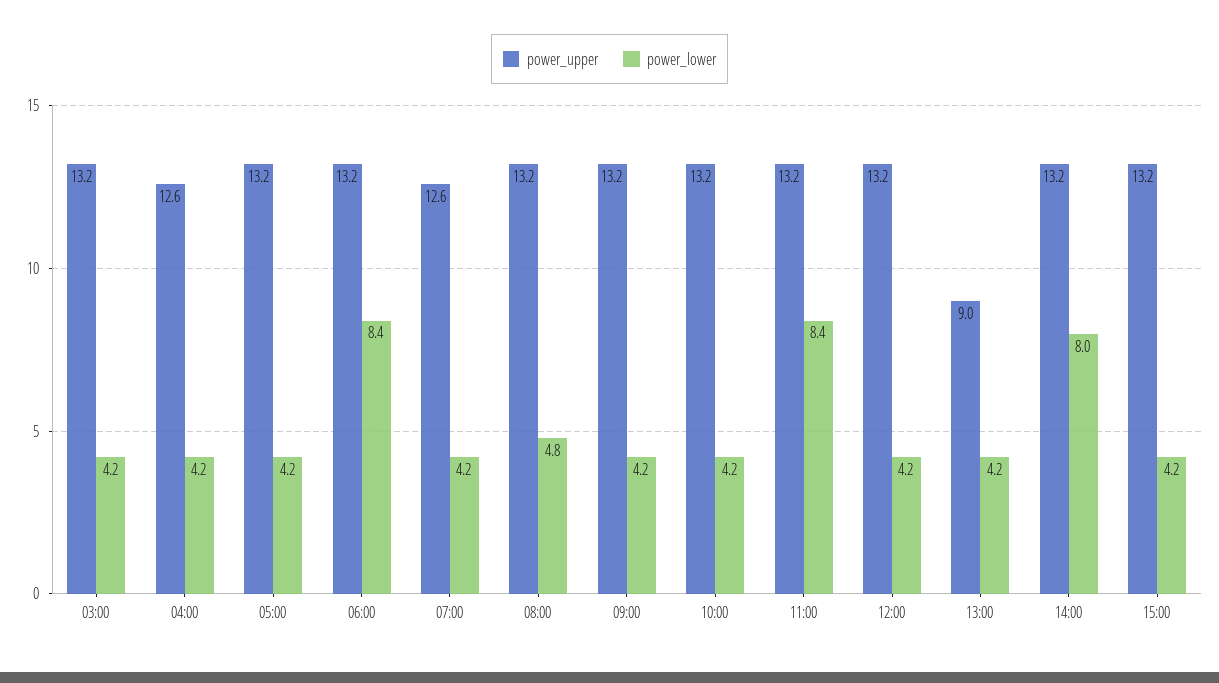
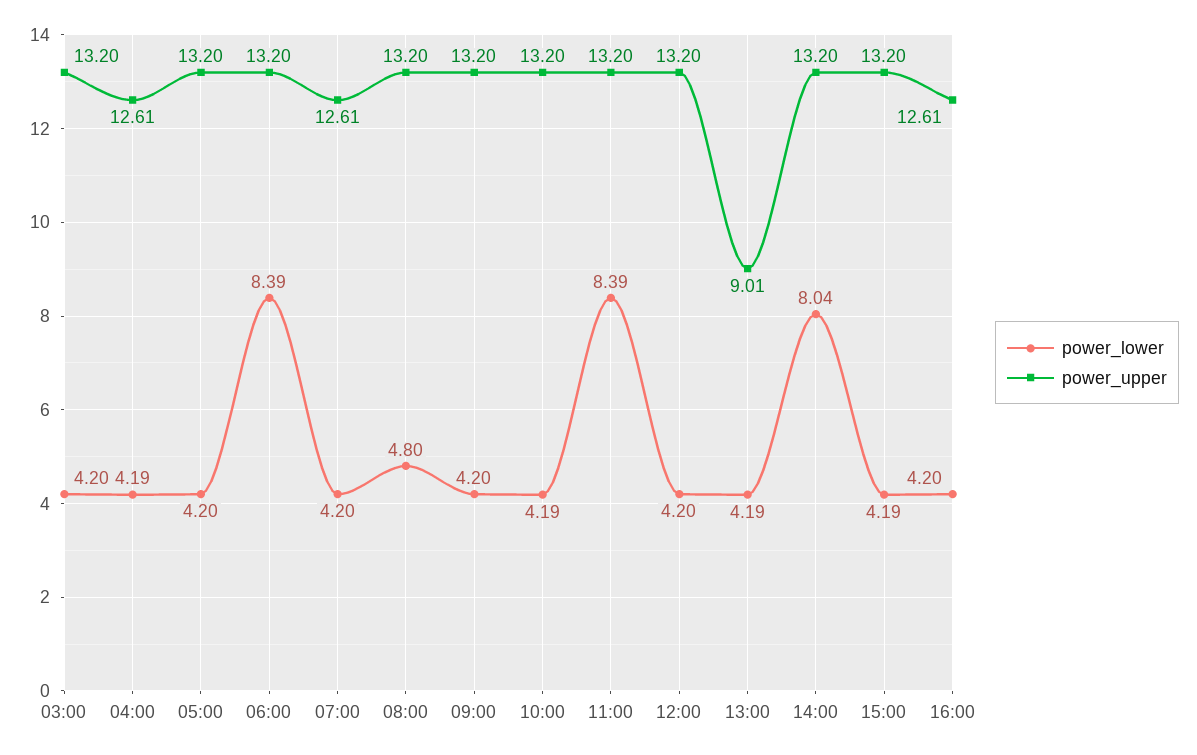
power_lower, 16:00: none -> 4.2
power_upper, 16:00: none -> 12.61

